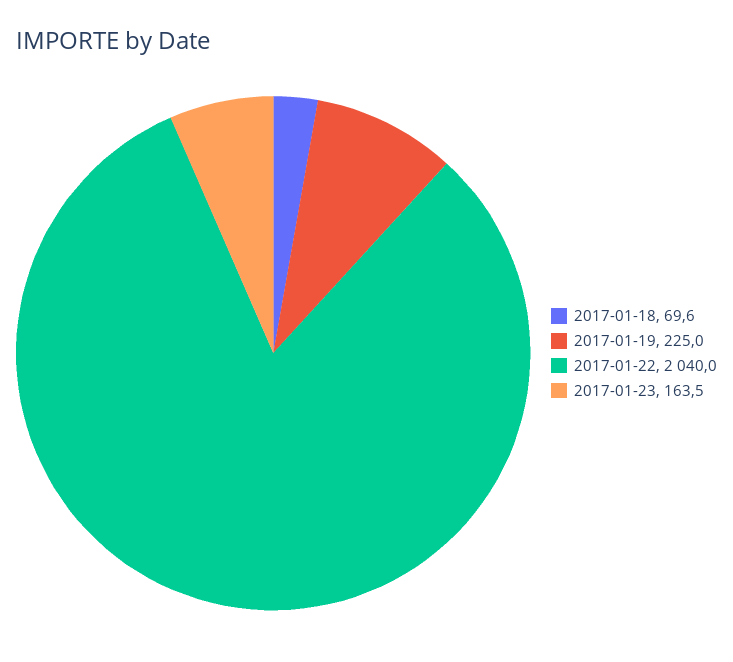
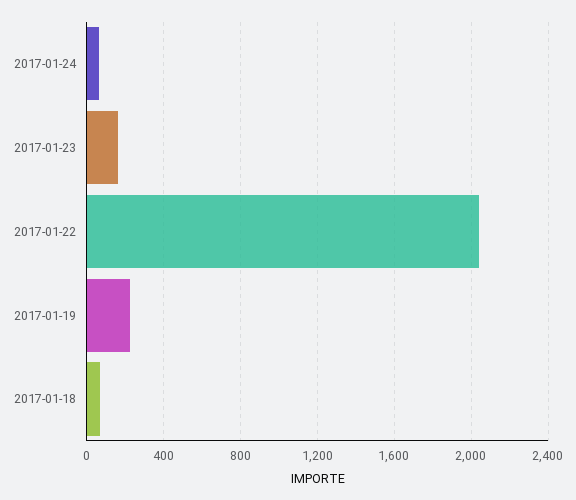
2017-01-24: none -> 50

